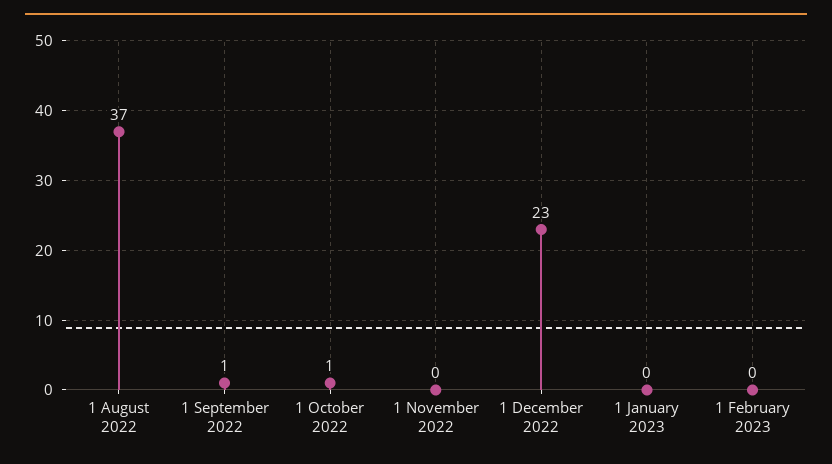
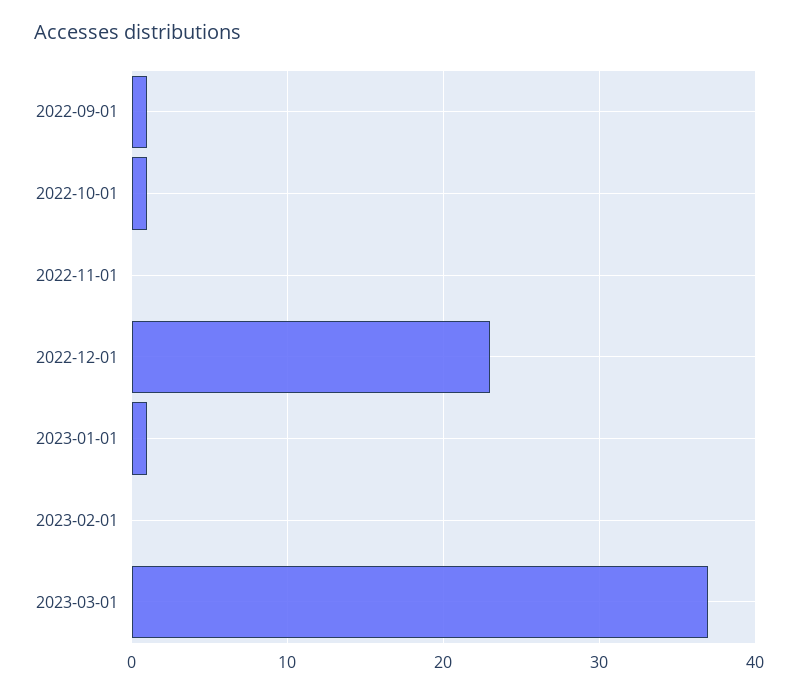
1 August 2022: 37 -> none
1 January 2023: 0 -> 1
2023-03-01: none -> 37

